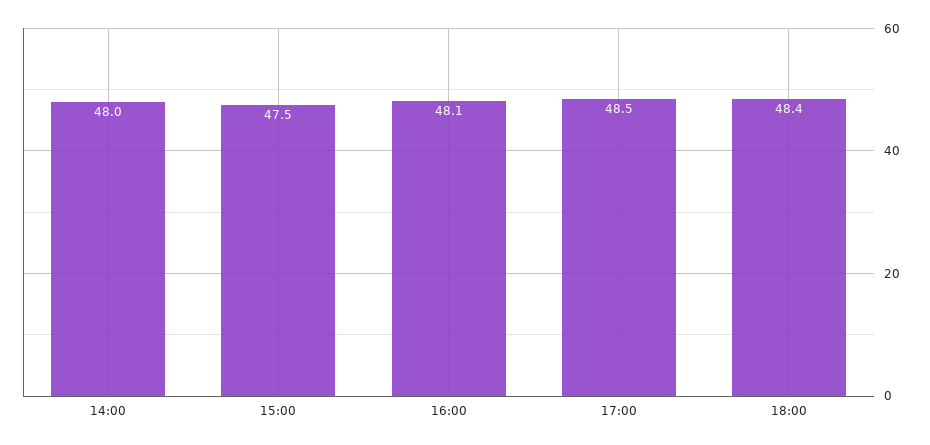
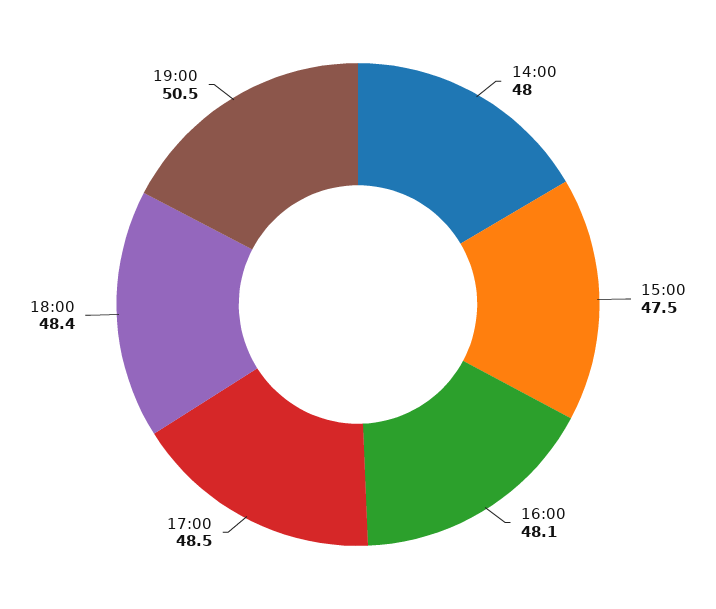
19:00: none -> 50.5

